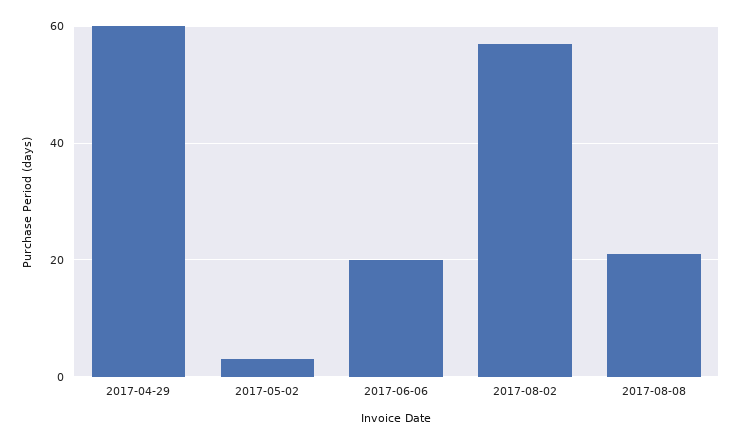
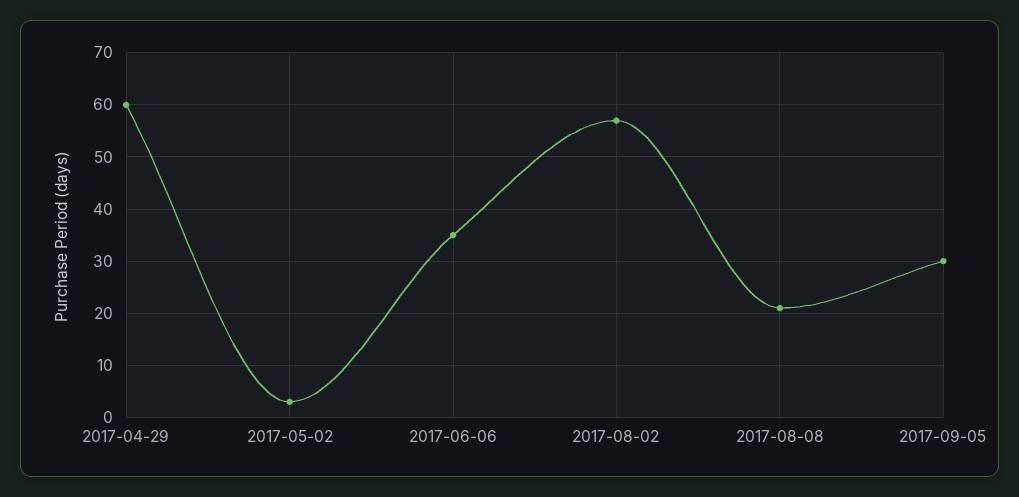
2017-06-06: 20 -> 35
2017-09-05: none -> 30

